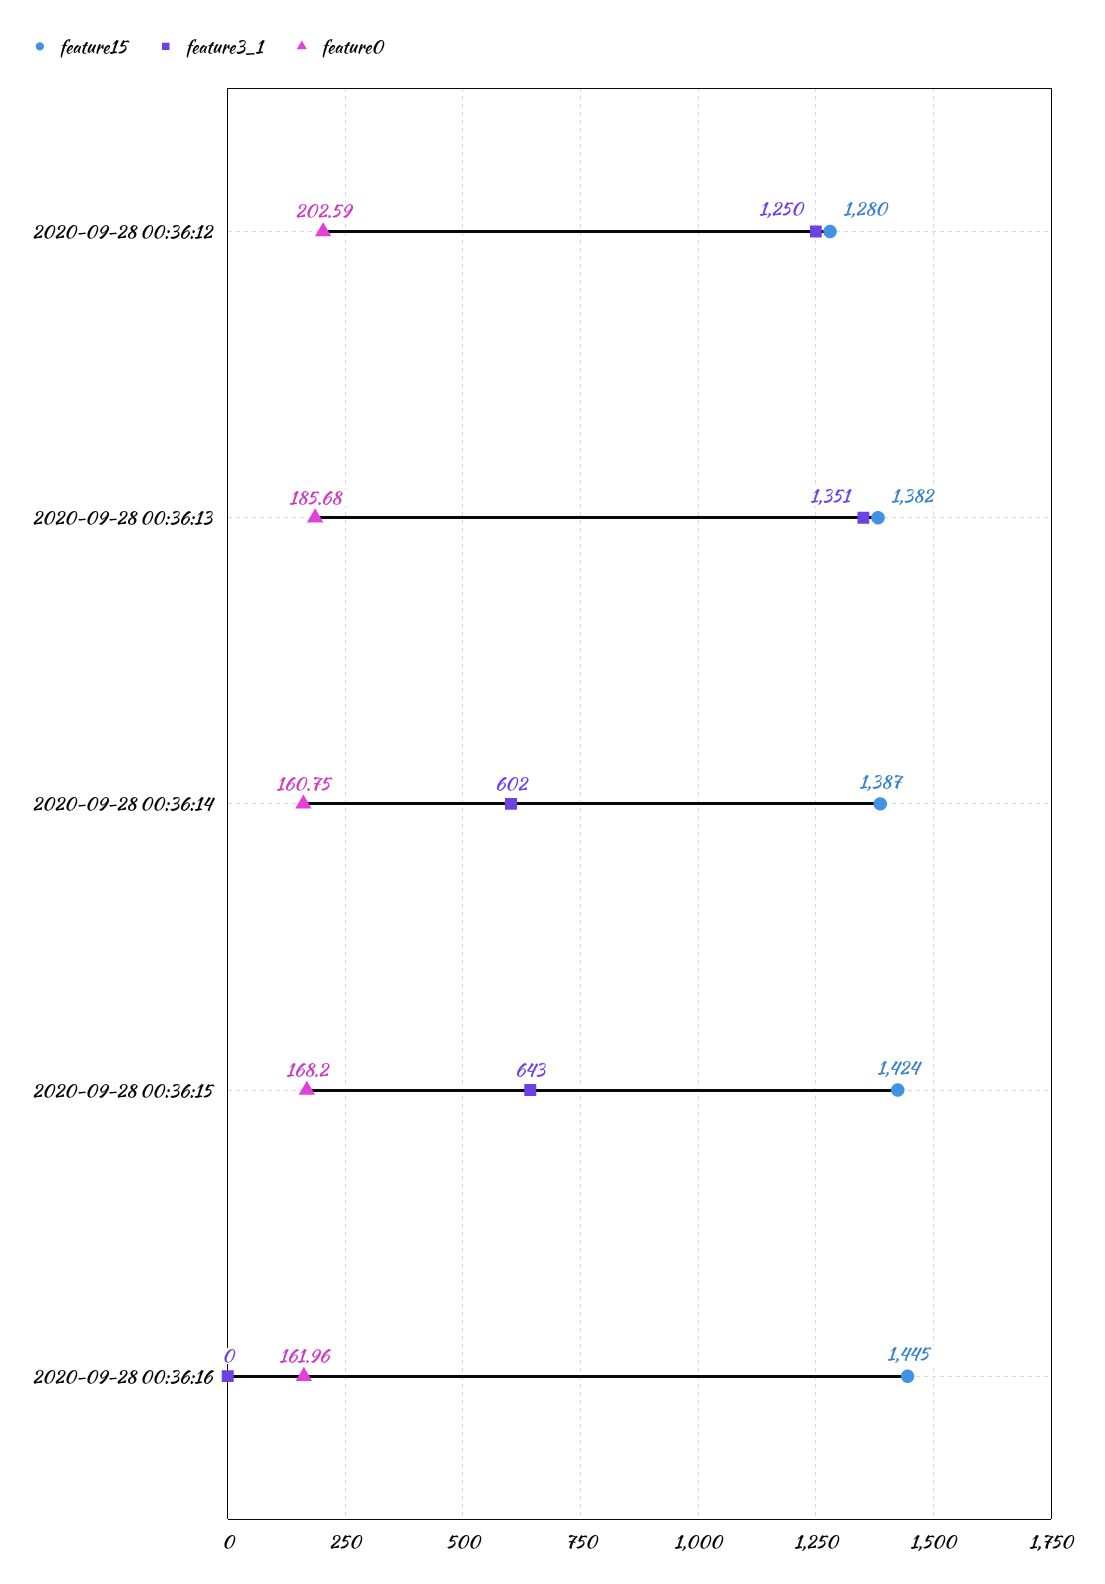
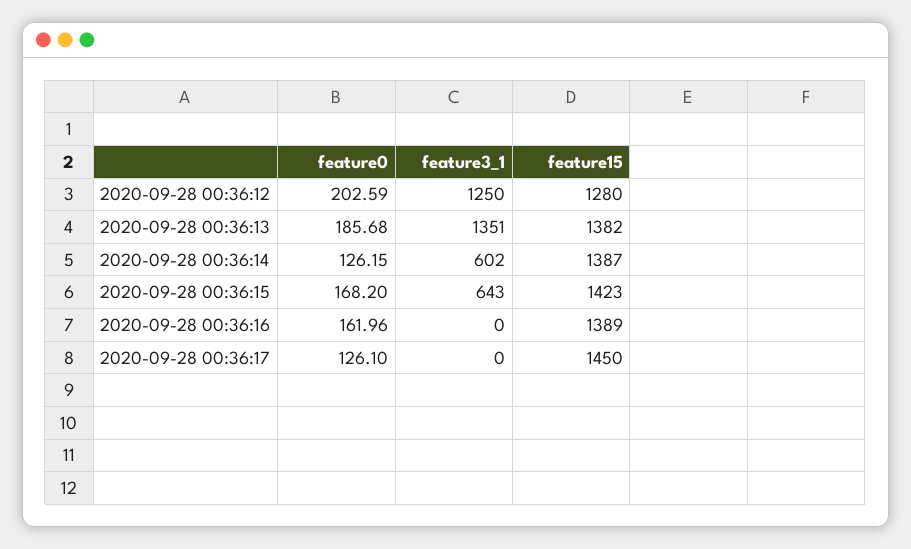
feature0, 2020-09-28 00:36:14: 160.75 -> 126.15
feature15, 2020-09-28 00:36:15: 1424 -> 1423
feature15, 2020-09-28 00:36:16: 1445 -> 1389
feature0, 2020-09-28 00:36:17: none -> 126.1
feature3_1, 2020-09-28 00:36:17: none -> 0
feature15, 2020-09-28 00:36:17: none -> 1450

